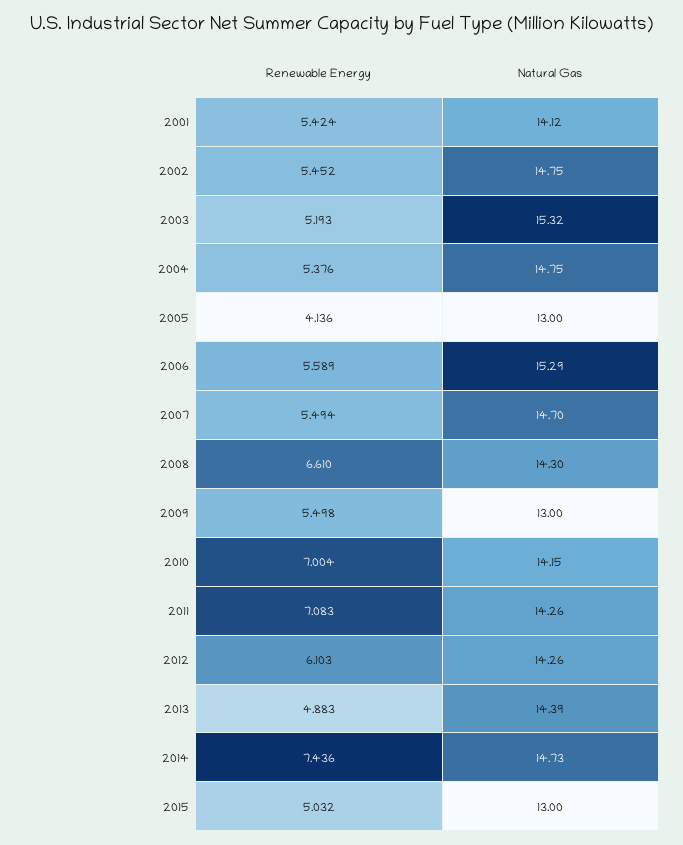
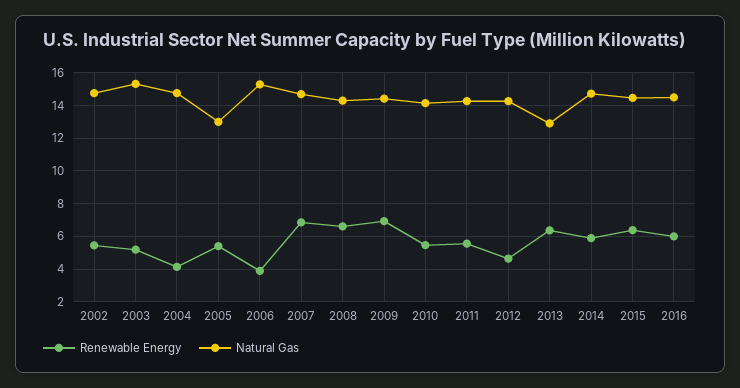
Renewable Energy, 2001: 5.424 -> none
Natural Gas, 2001: 14.12 -> none
Renewable Energy, 2004: 5.376 -> 4
Renewable Energy, 2005: 4.136 -> 5.5
Renewable Energy, 2006: 5.589 -> 4
Renewable Energy, 2007: 5.494 -> 7
Renewable Energy, 2009: 5.498 -> 7
Natural Gas, 2009: 13 -> 14.5
Renewable Energy, 2010: 7.004 -> 5.5
Renewable Energy, 2011: 7.083 -> 5.5
Renewable Energy, 2012: 6.103 -> 4.5
Renewable Energy, 2013: 4.883 -> 6.5
Natural Gas, 2013: 14.39 -> 13
Renewable Energy, 2014: 7.436 -> 6
Renewable Energy, 2015: 5.032 -> 6.5
Natural Gas, 2015: 13 -> 14.5
Renewable Energy, 2016: none -> 6
Natural Gas, 2016: none -> 14.5

